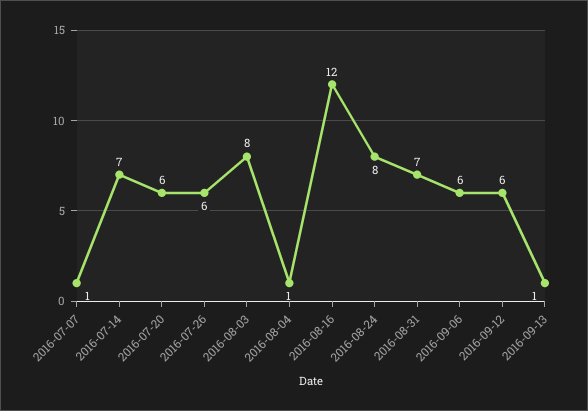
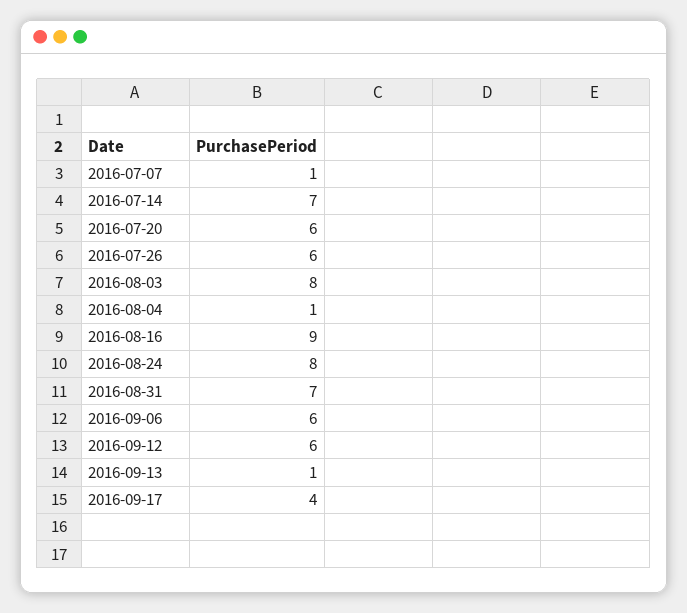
2016-08-16: 12 -> 9
2016-09-17: none -> 4

